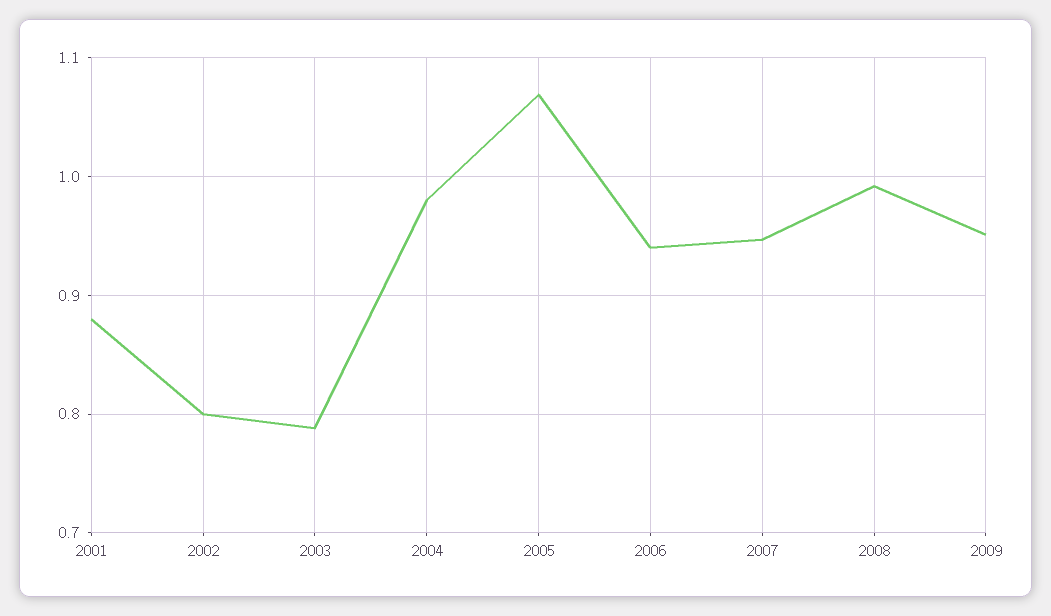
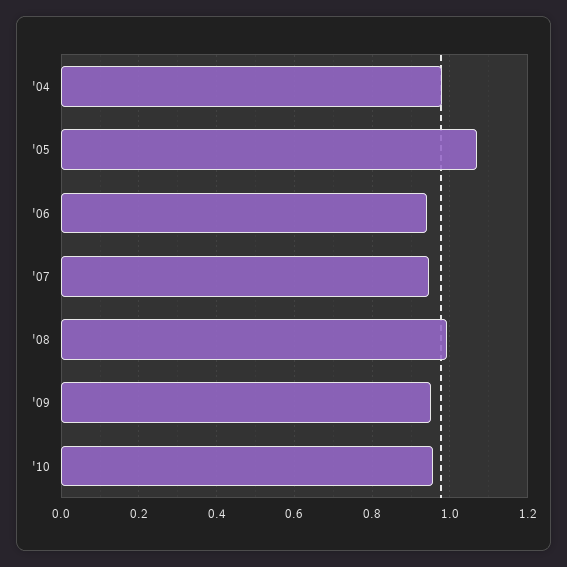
2001: 0.88 -> none
2002: 0.8 -> none
2003: 0.79 -> none
'10: none -> 0.96

